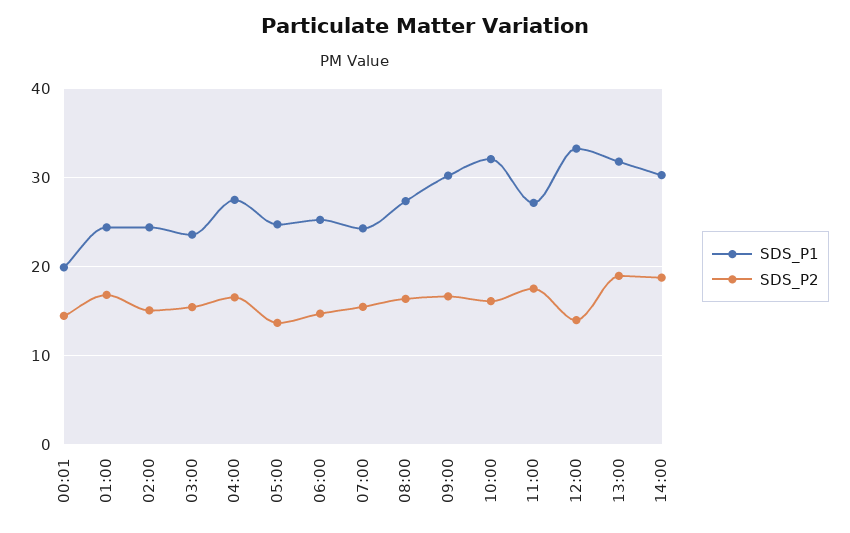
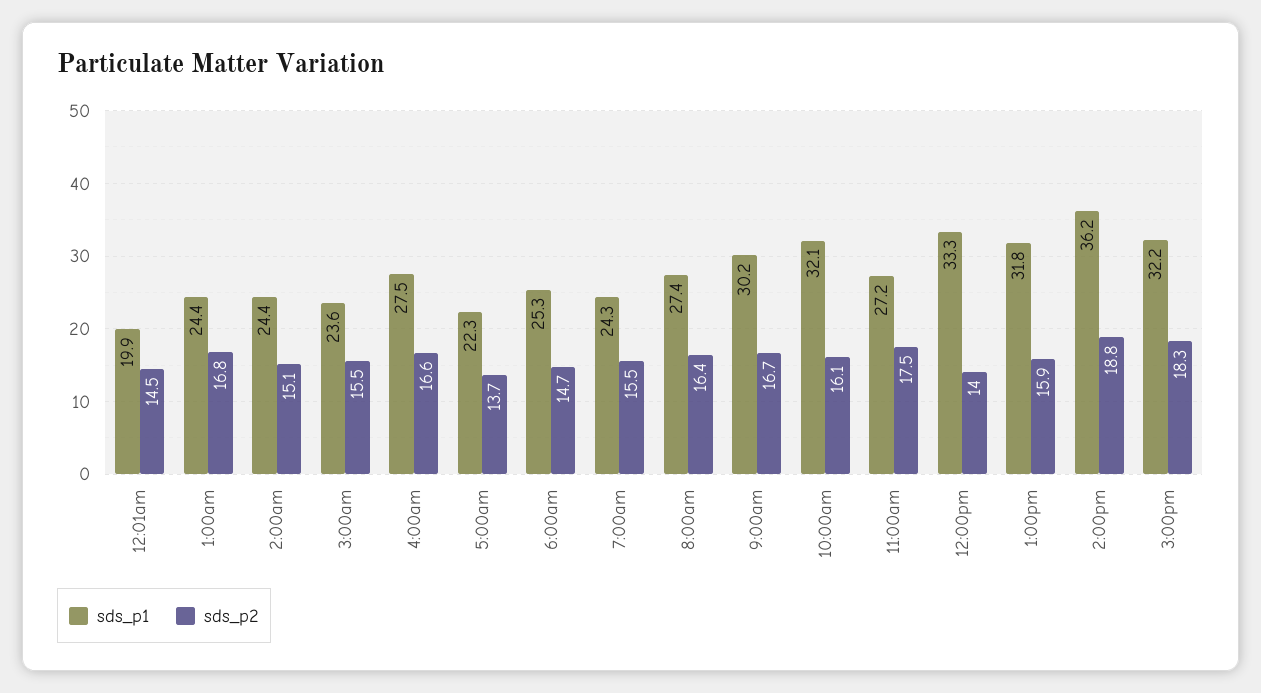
SDS_P1, 05:00: 25 -> 22.3
SDS_P2, 13:00: 19 -> 15.9
SDS_P1, 14:00: 30 -> 36.2
SDS_P1, 3:00pm: none -> 32.2
SDS_P2, 3:00pm: none -> 18.3

